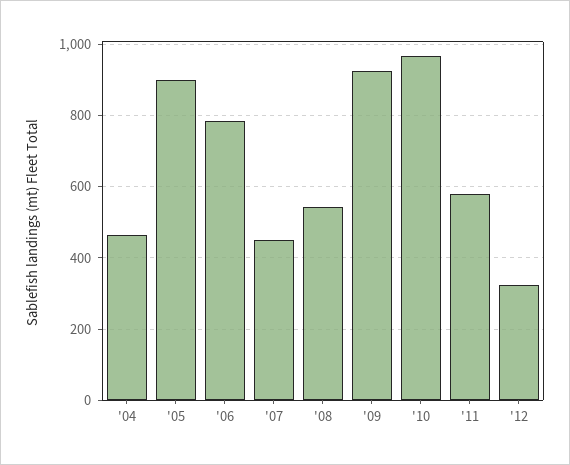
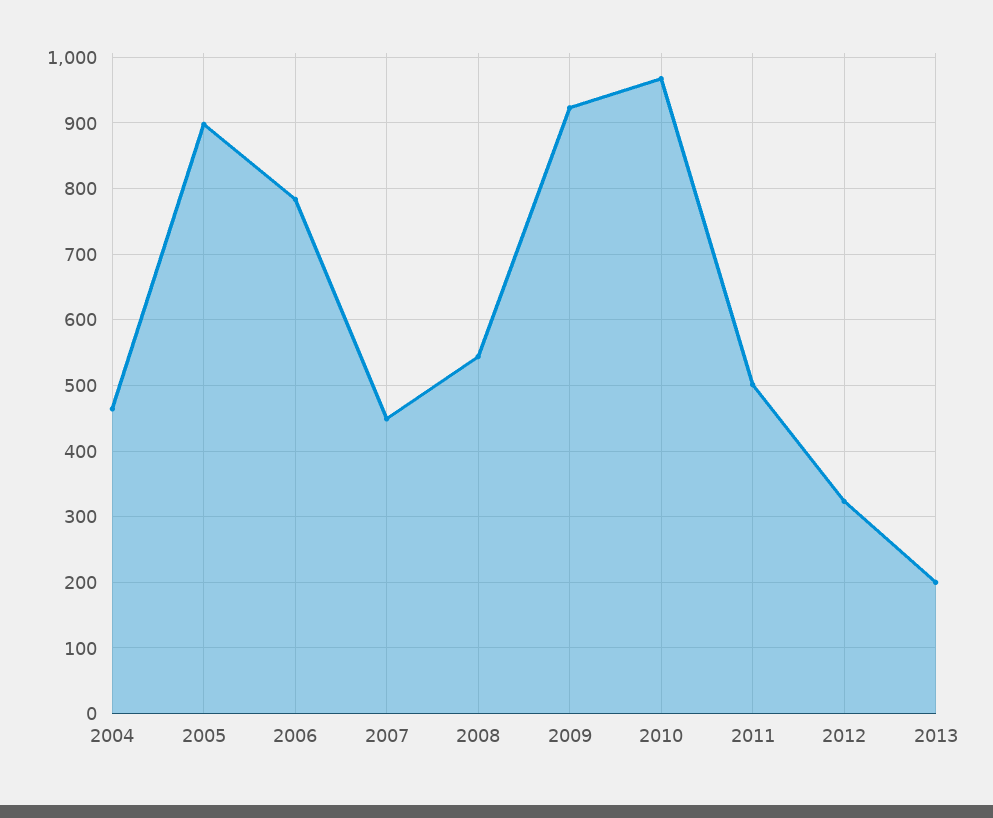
'11: 580 -> 500
2013: none -> 200

